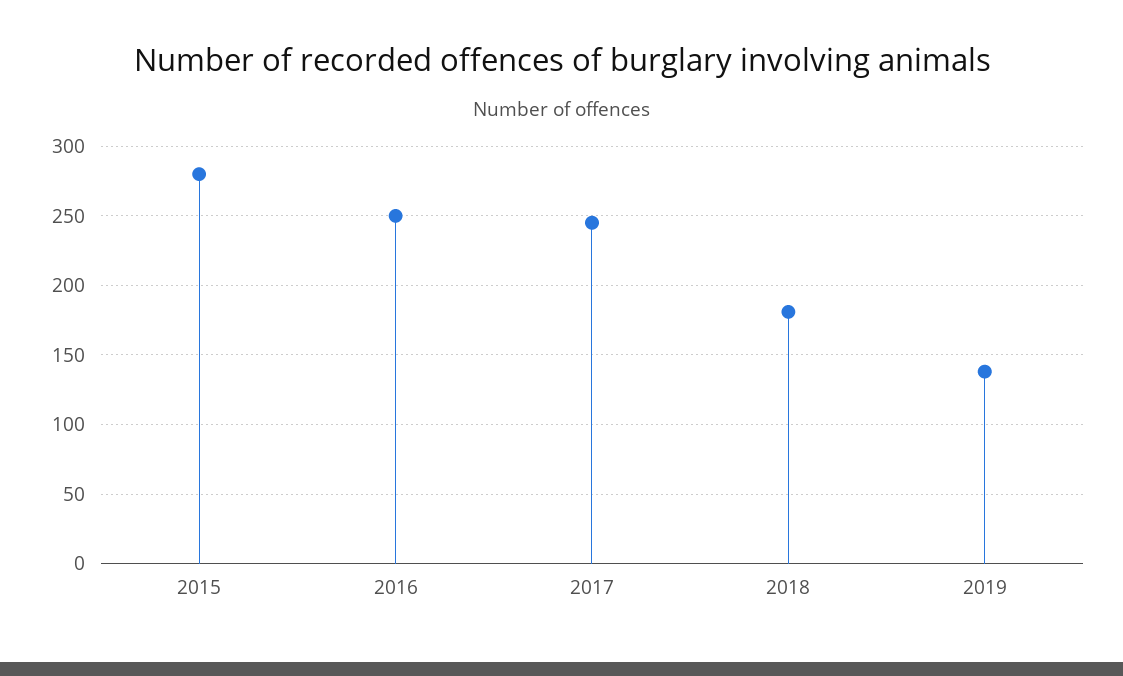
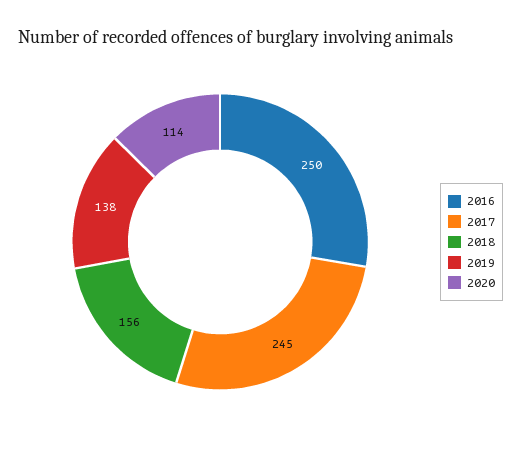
2015: 280 -> none
2018: 180 -> 156
2020: none -> 114

